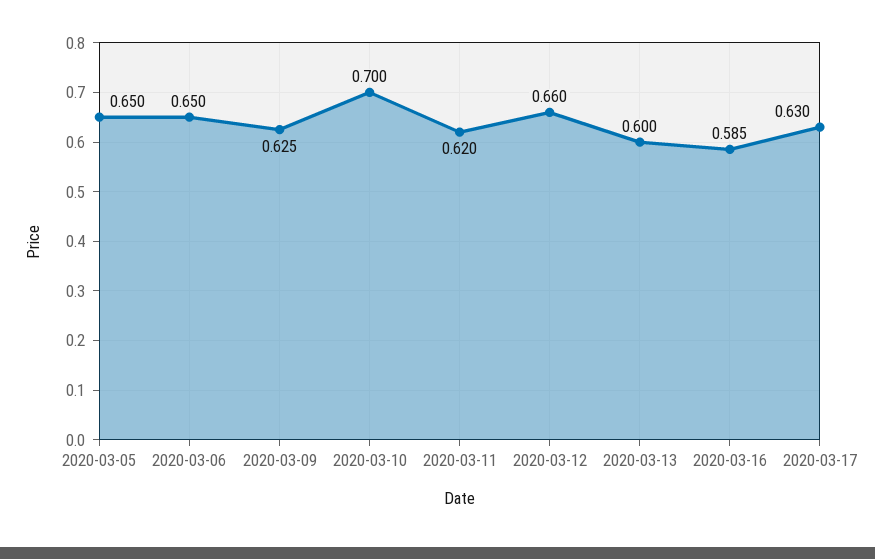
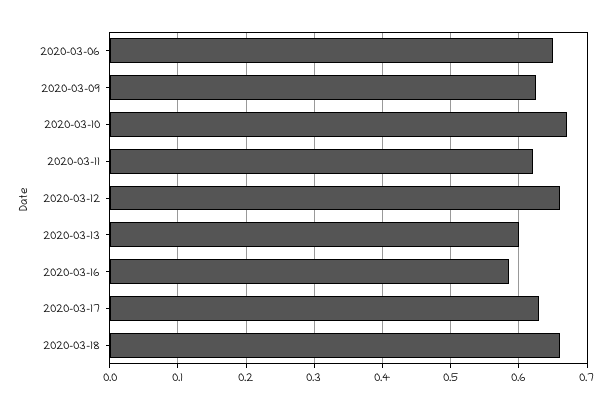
2020-03-05: 0.65 -> none
2020-03-10: 0.7 -> 0.67
2020-03-18: none -> 0.66

